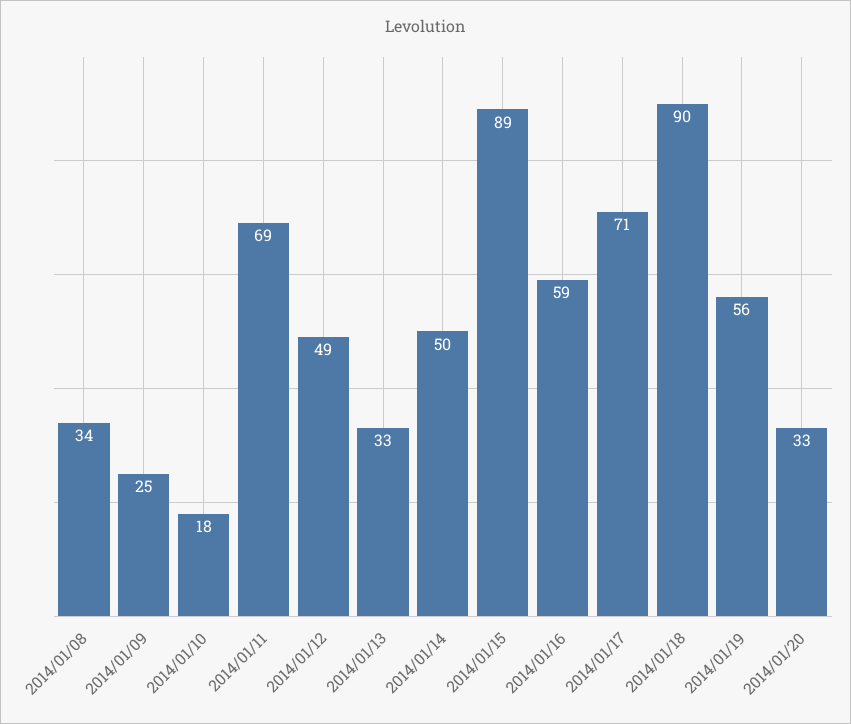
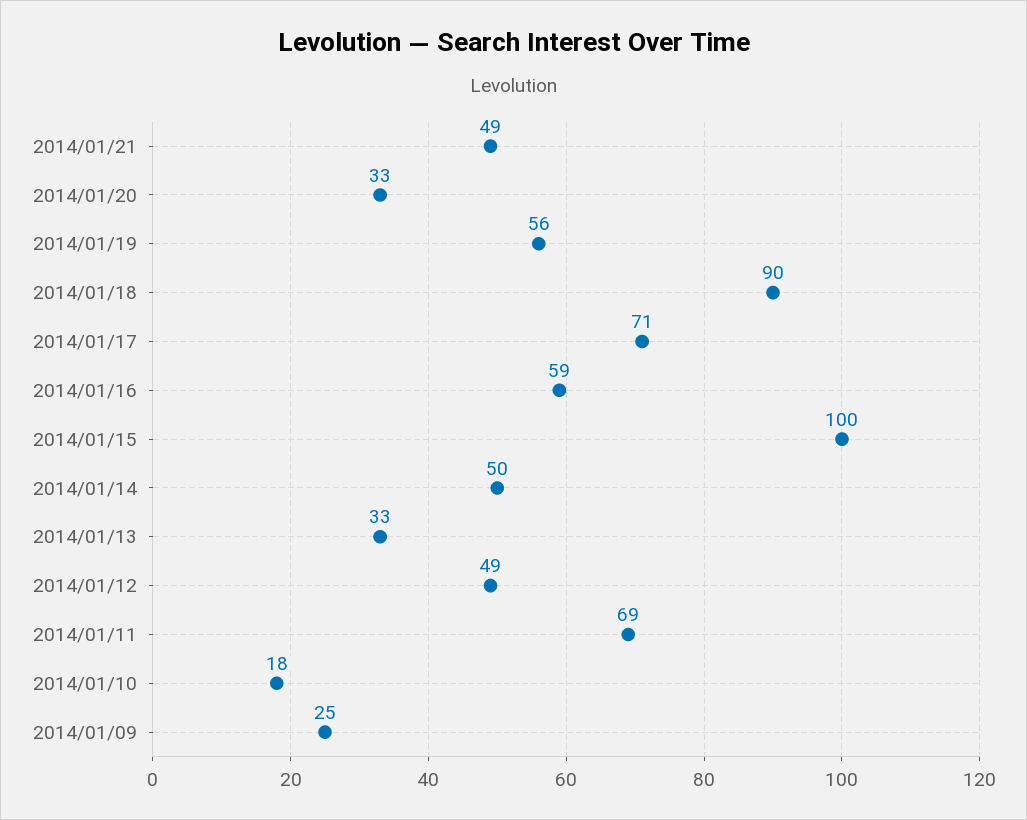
2014/01/08: 34 -> none
2014/01/15: 89 -> 100
2014/01/21: none -> 49

